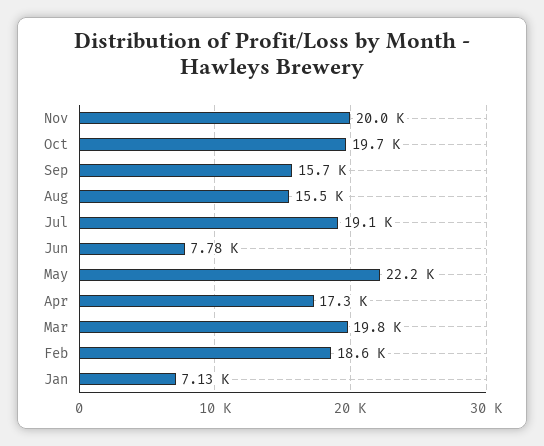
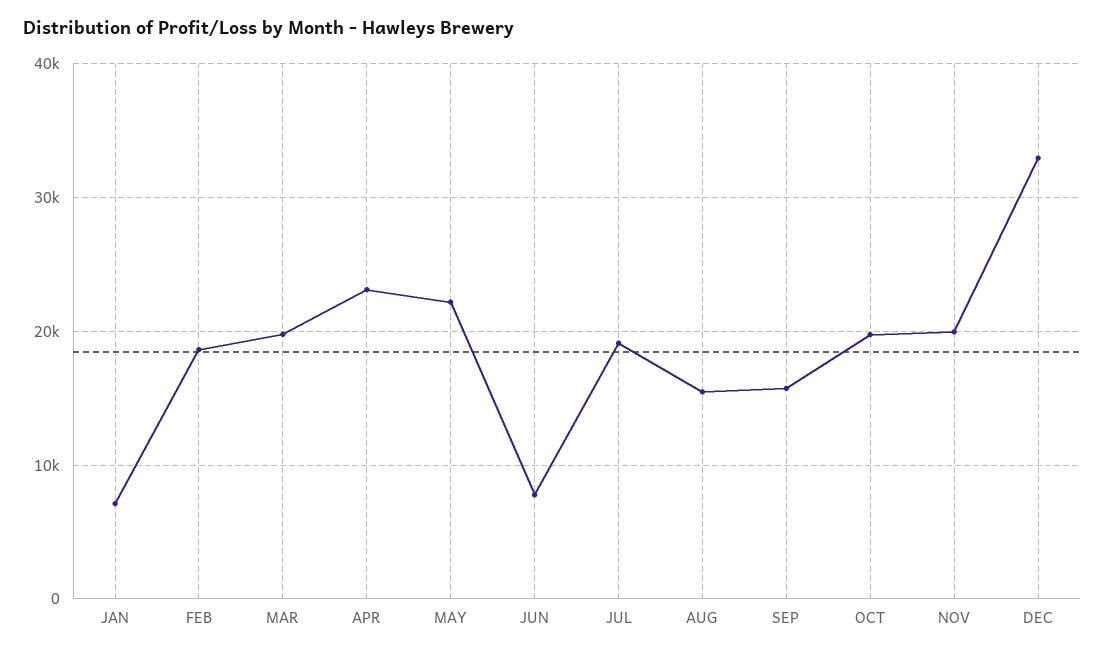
Apr: 17300 -> 23000
DEC: none -> 33000

